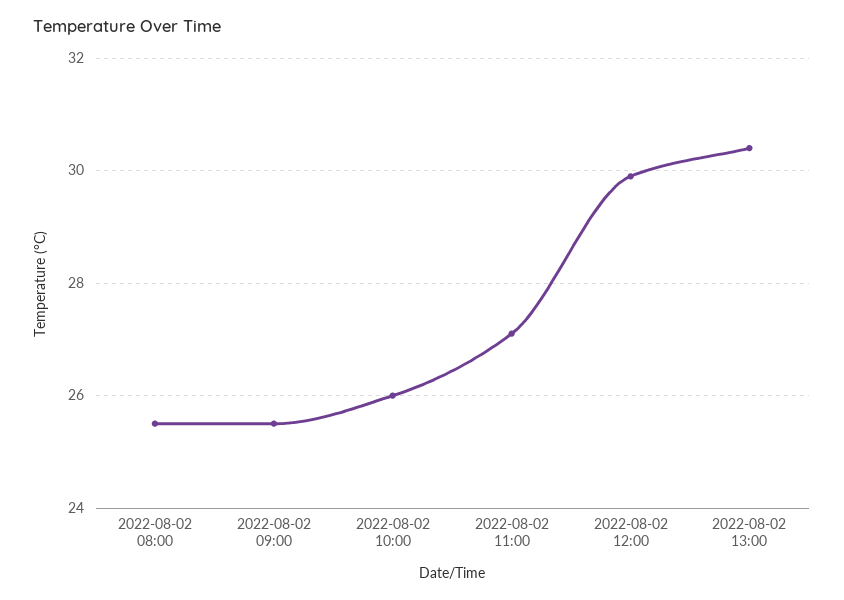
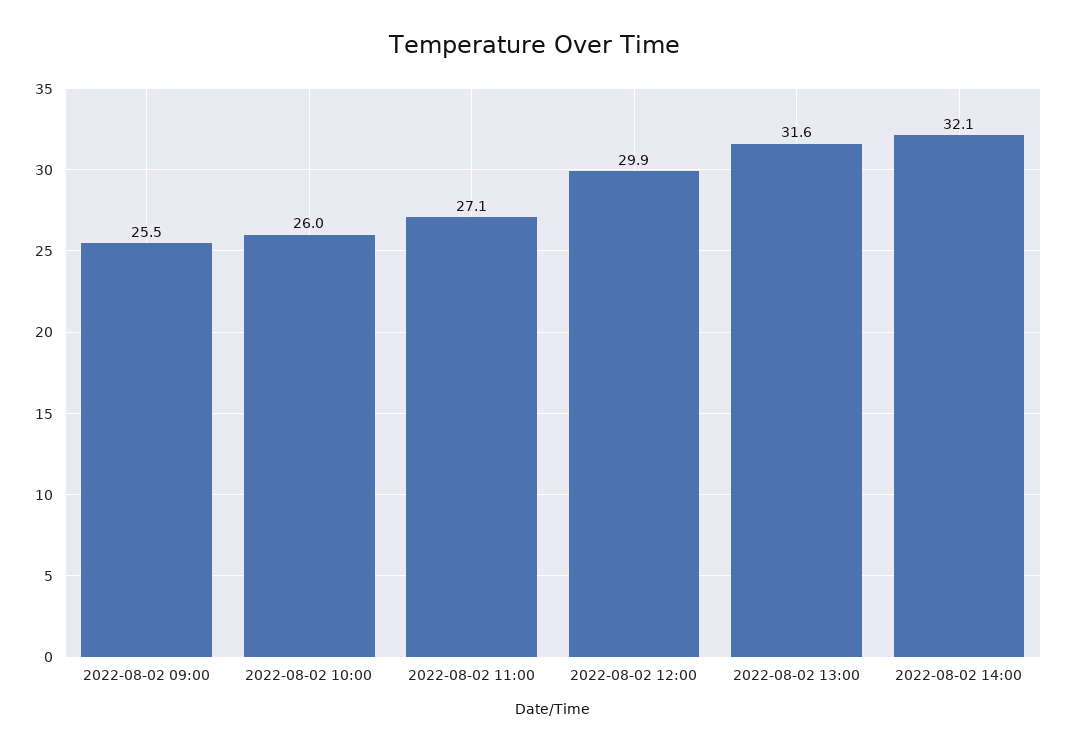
2022-08-02 08:00: 25.5 -> none
2022-08-02 13:00: 30.5 -> 31.6
2022-08-02 14:00: none -> 32.1

